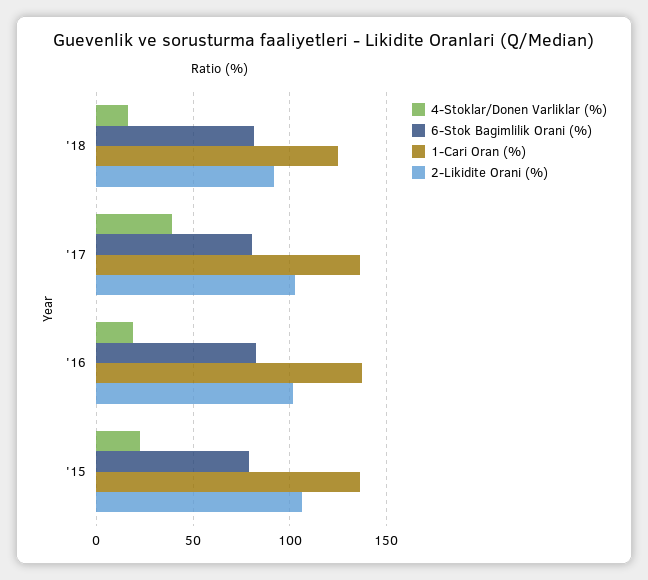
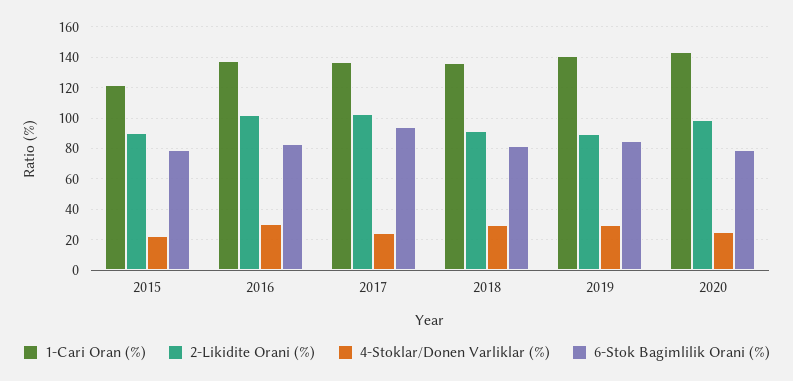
4-Stoklar/Donen Varliklar (%), '18: 15 -> 30
1-Cari Oran (%), '18: 125 -> 135
4-Stoklar/Donen Varliklar (%), '17: 40 -> 25
6-Stok Bagimlilik Orani (%), '17: 80 -> 95
4-Stoklar/Donen Varliklar (%), '16: 20 -> 30
1-Cari Oran (%), '15: 135 -> 120
2-Likidite Orani (%), '15: 105 -> 90
1-Cari Oran (%), 2019: none -> 140
2-Likidite Orani (%), 2019: none -> 90
4-Stoklar/Donen Varliklar (%), 2019: none -> 30
6-Stok Bagimlilik Orani (%), 2019: none -> 85
1-Cari Oran (%), 2020: none -> 145
2-Likidite Orani (%), 2020: none -> 100
4-Stoklar/Donen Varliklar (%), 2020: none -> 25
6-Stok Bagimlilik Orani (%), 2020: none -> 80

